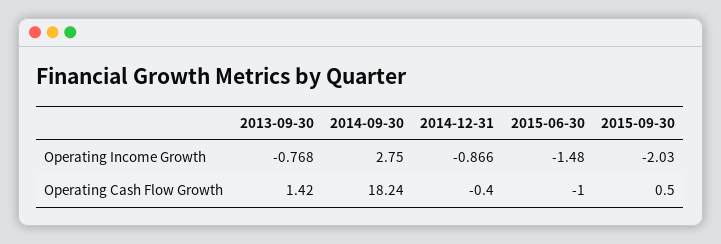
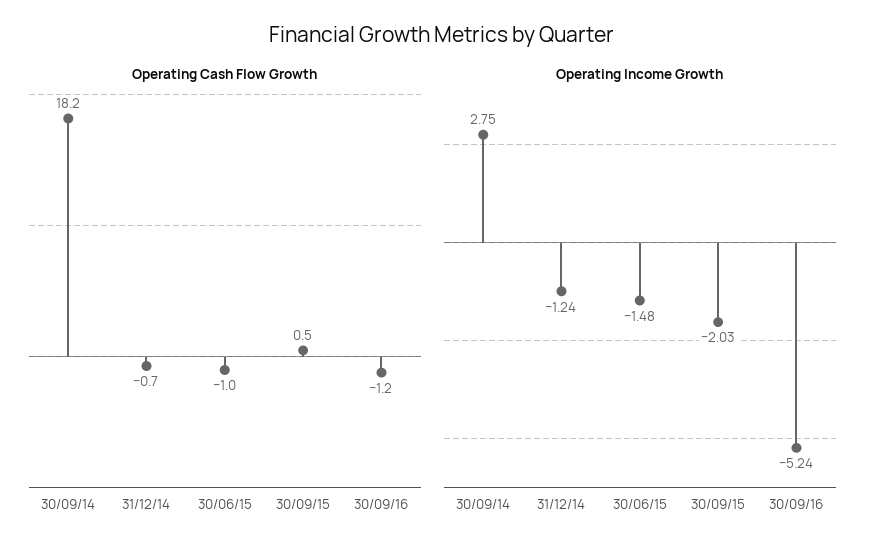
Operating Income Growth, 2013-09-30: -0.768 -> none
Operating Income Growth, 2014-12-31: -0.866 -> -1.24
Operating Cash Flow Growth, 2013-09-30: 1.42 -> none
Operating Cash Flow Growth, 2014-12-31: -0.4 -> -0.7
Operating Cash Flow Growth, 30/09/16: none -> -1.2
Operating Income Growth, 30/09/16: none -> -5.24

